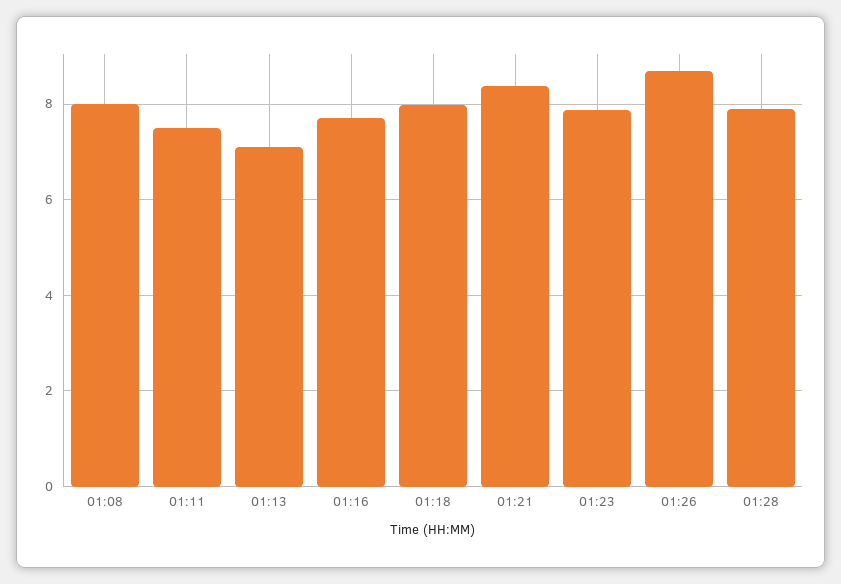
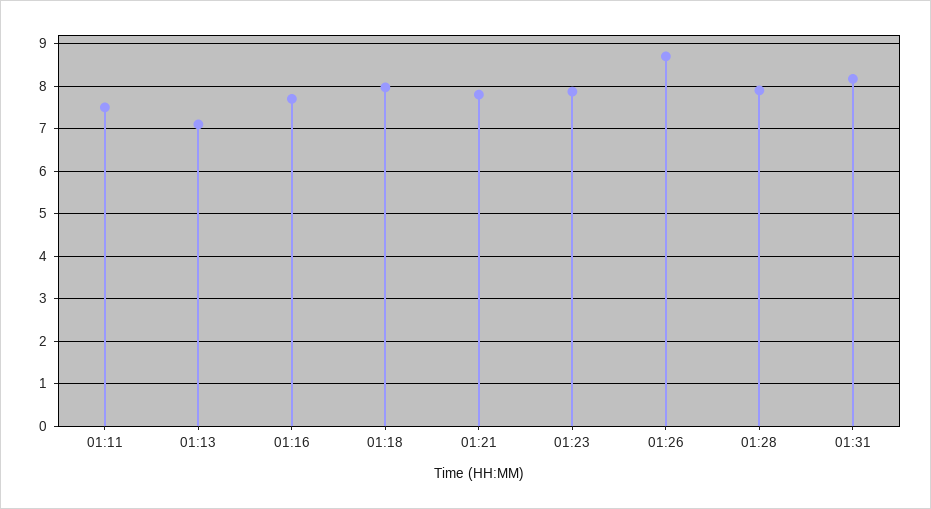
01:08: 8 -> none
01:21: 8.4 -> 7.8
01:31: none -> 8.2

